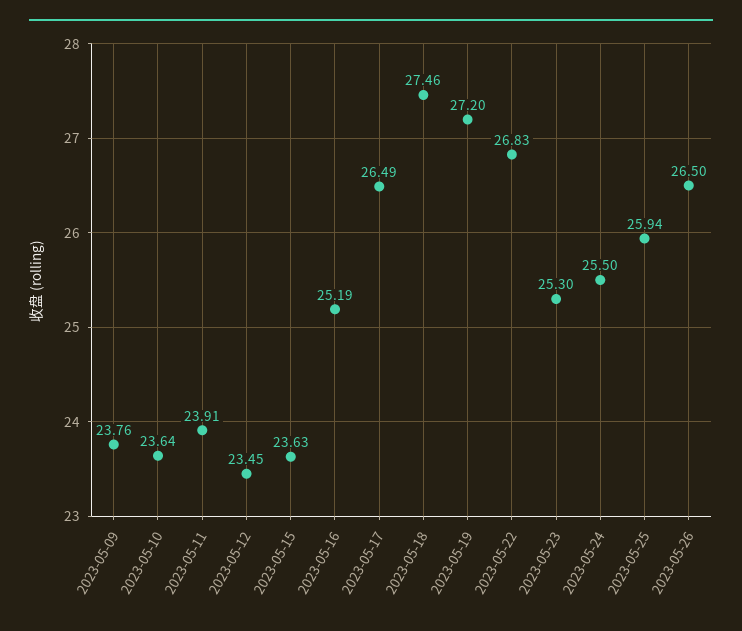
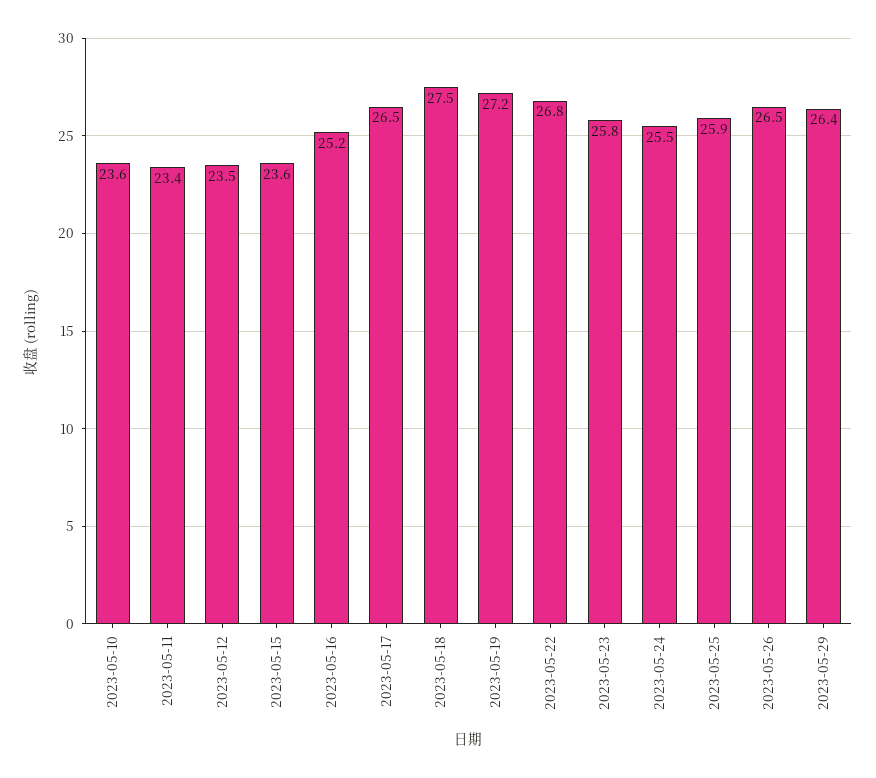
2023-05-09: 23.76 -> none
2023-05-11: 23.91 -> 23.4
2023-05-23: 25.3 -> 25.8
2023-05-29: none -> 26.4

